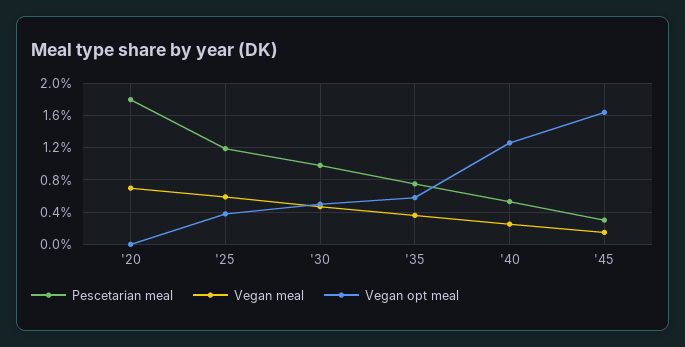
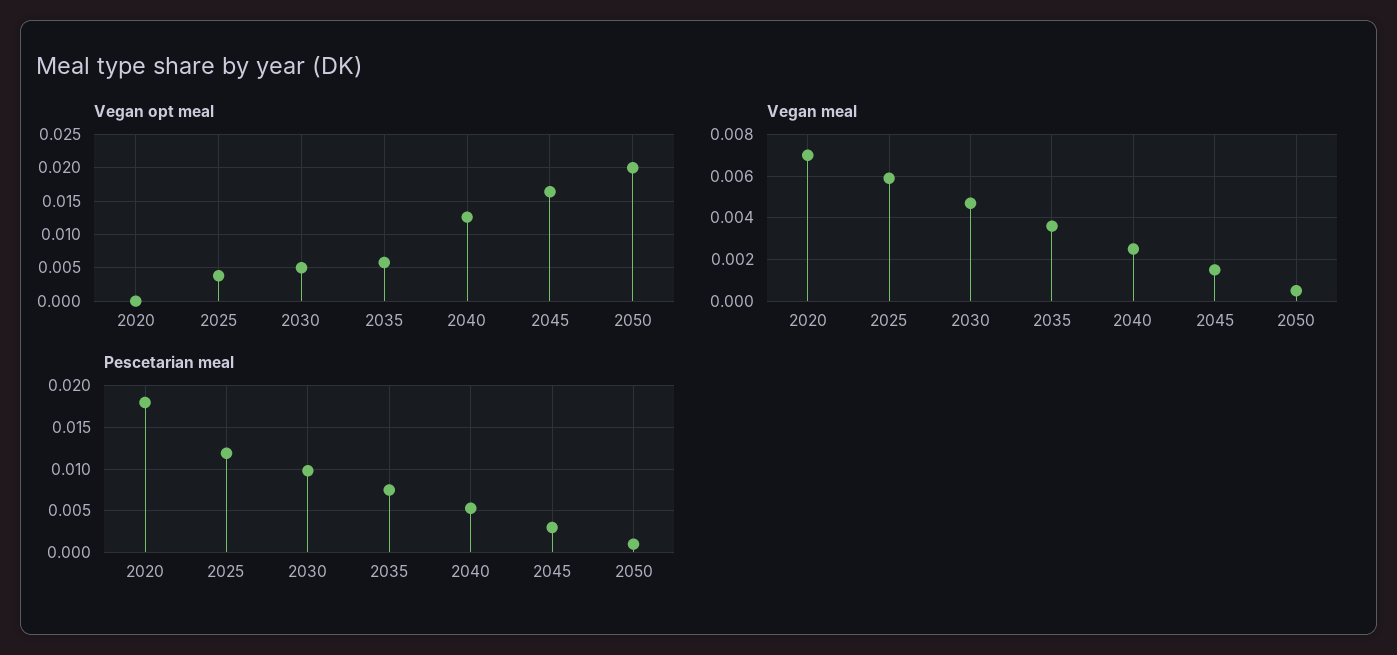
Vegan opt meal, 2050: none -> 0.02
Vegan meal, 2050: none -> 0.0005
Pescetarian meal, 2050: none -> 0.001

